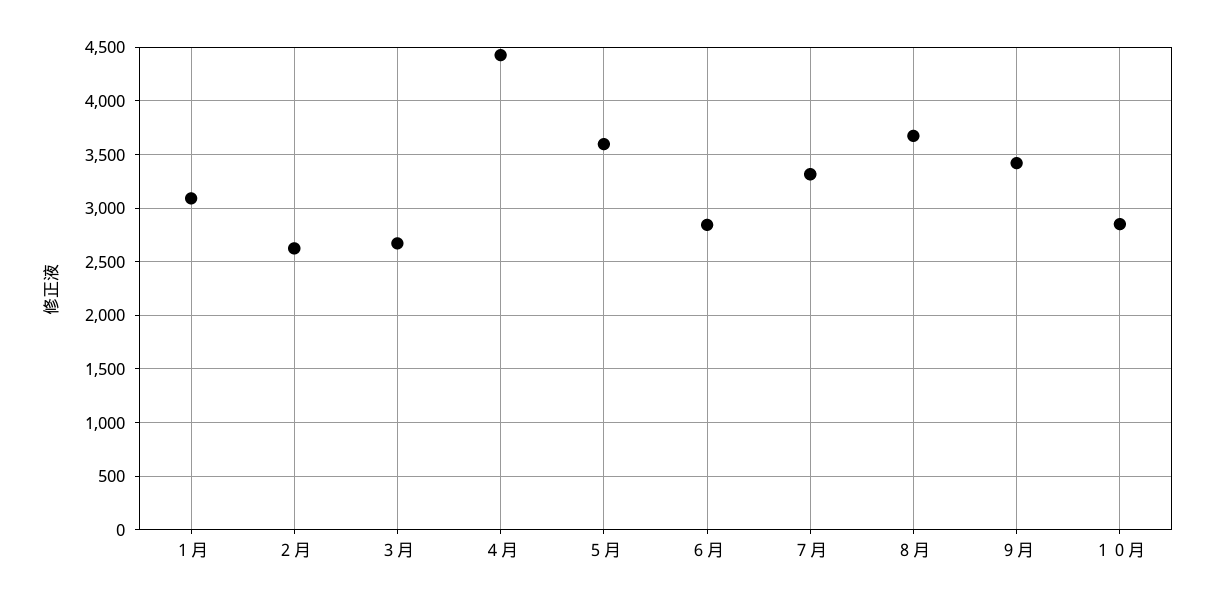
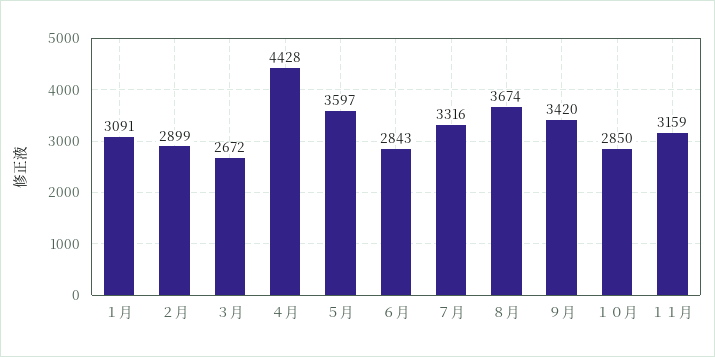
２月: 2600 -> 2899
１１月: none -> 3159

